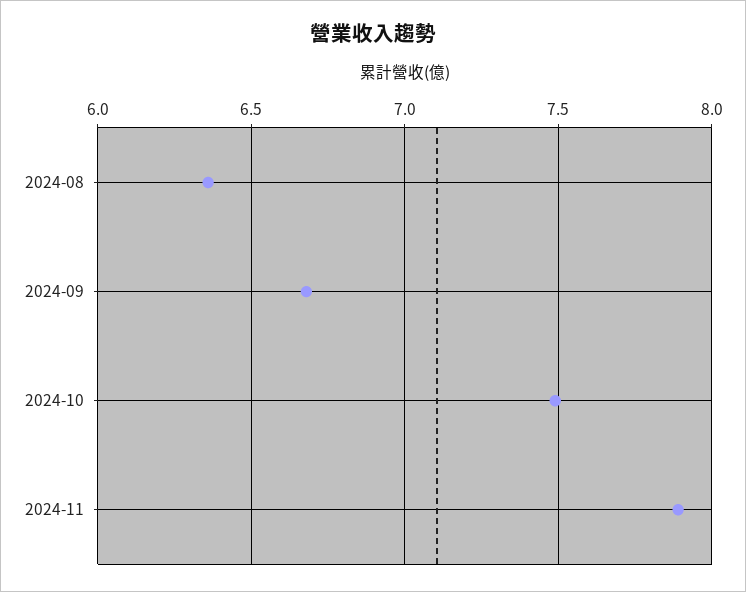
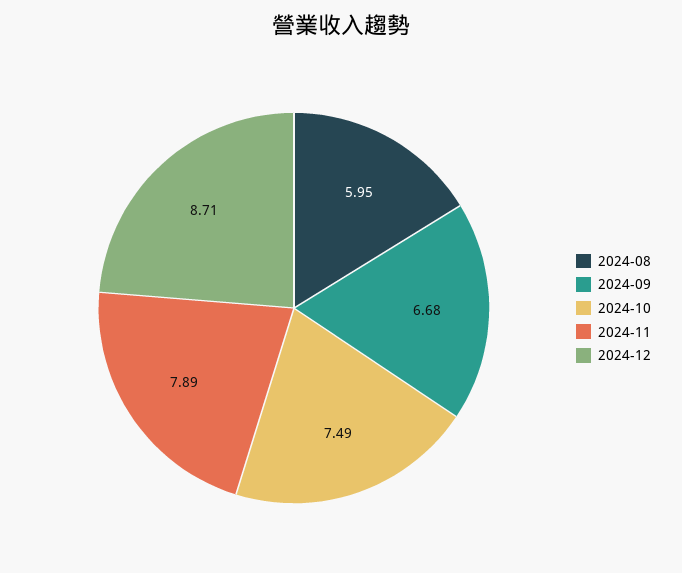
2024-08: 6.35 -> 5.95
2024-12: none -> 8.71

